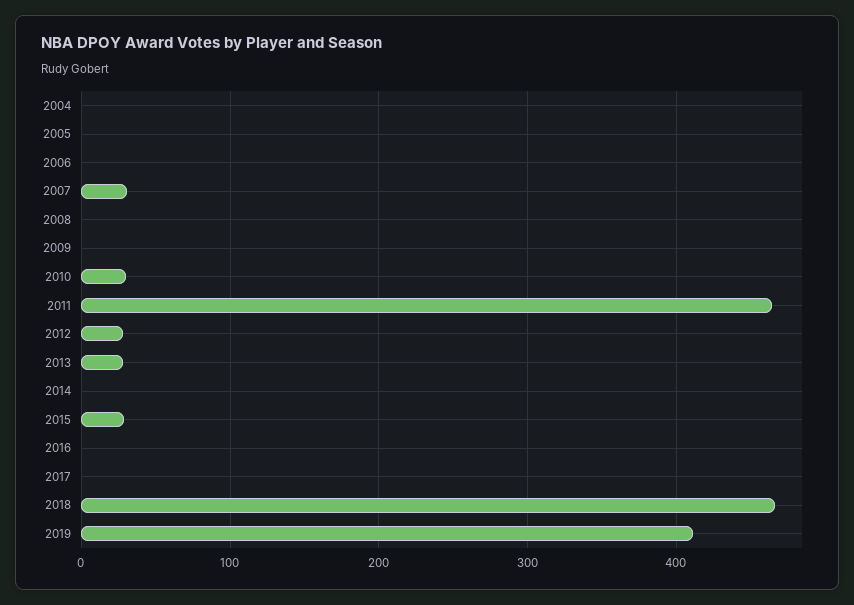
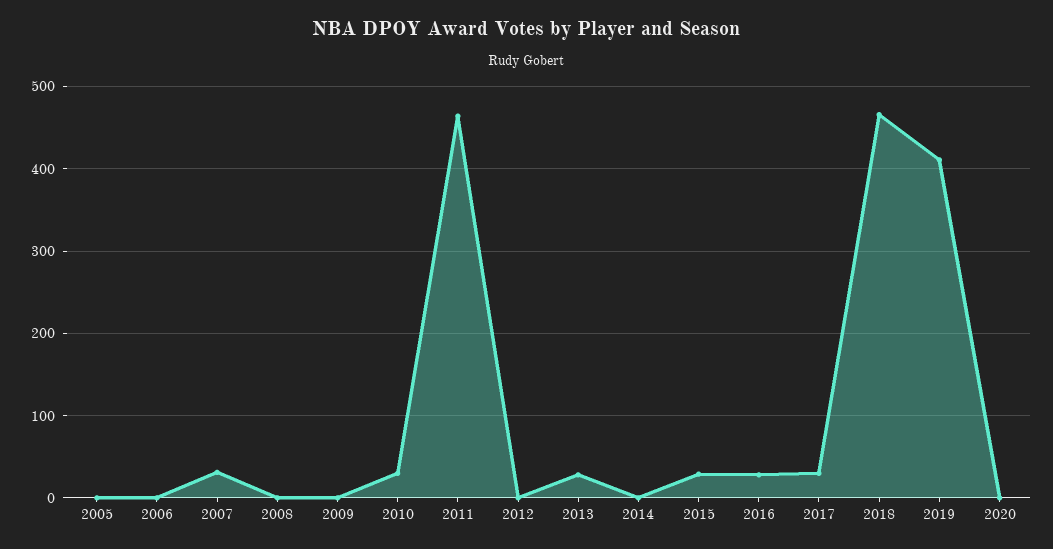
2004: 0 -> none
2012: 30 -> 0
2016: 0 -> 30
2017: 0 -> 30
2020: none -> 0

